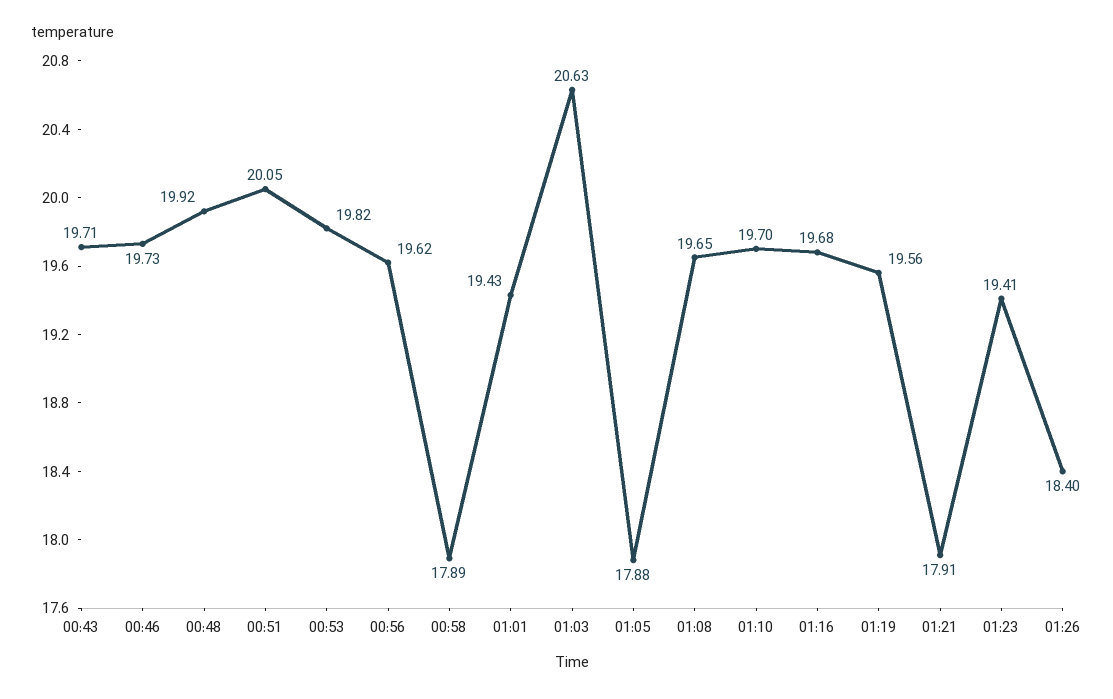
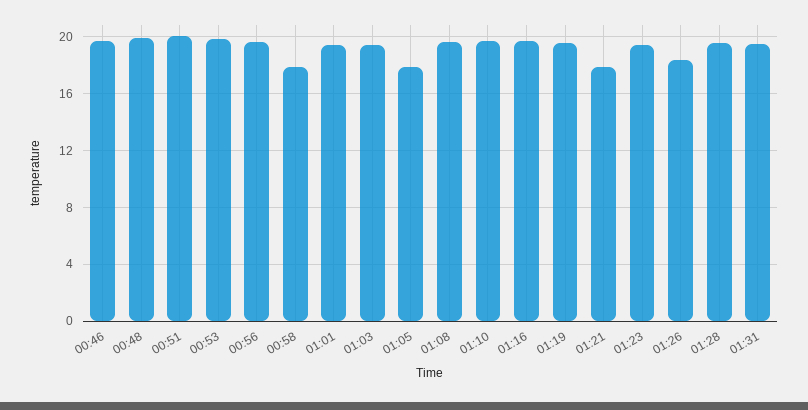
00:43: 19.71 -> none
01:03: 20.63 -> 19.5
01:28: none -> 19.5
01:31: none -> 19.5

